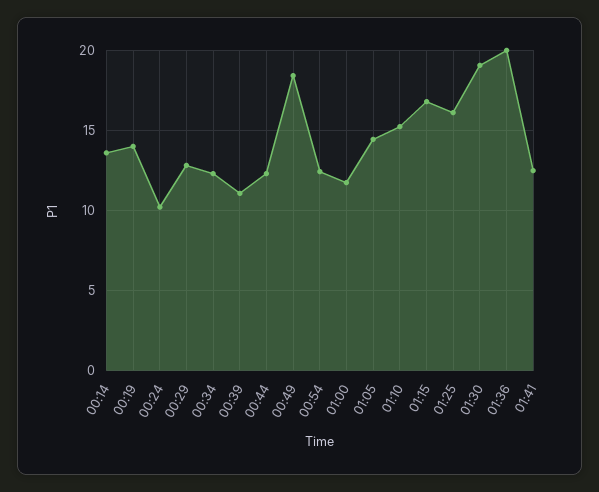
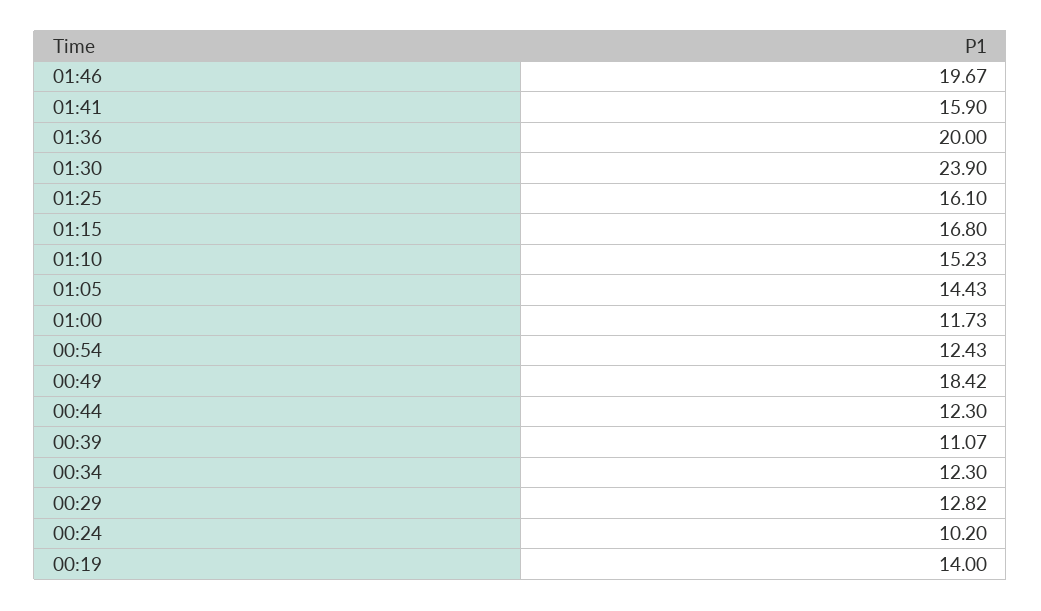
00:14: 13.5 -> none
01:30: 19 -> 23.9
01:41: 12.5 -> 15.9
01:46: none -> 19.67

